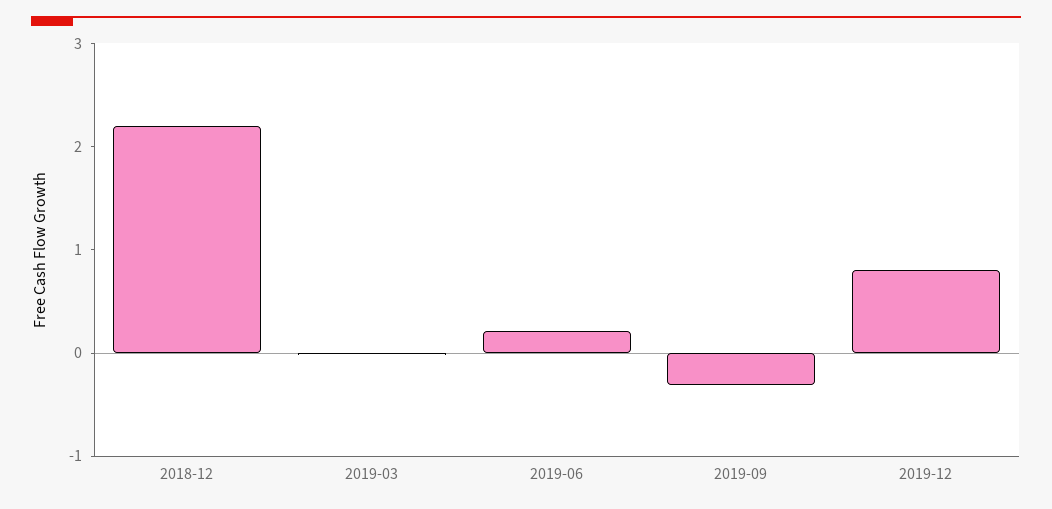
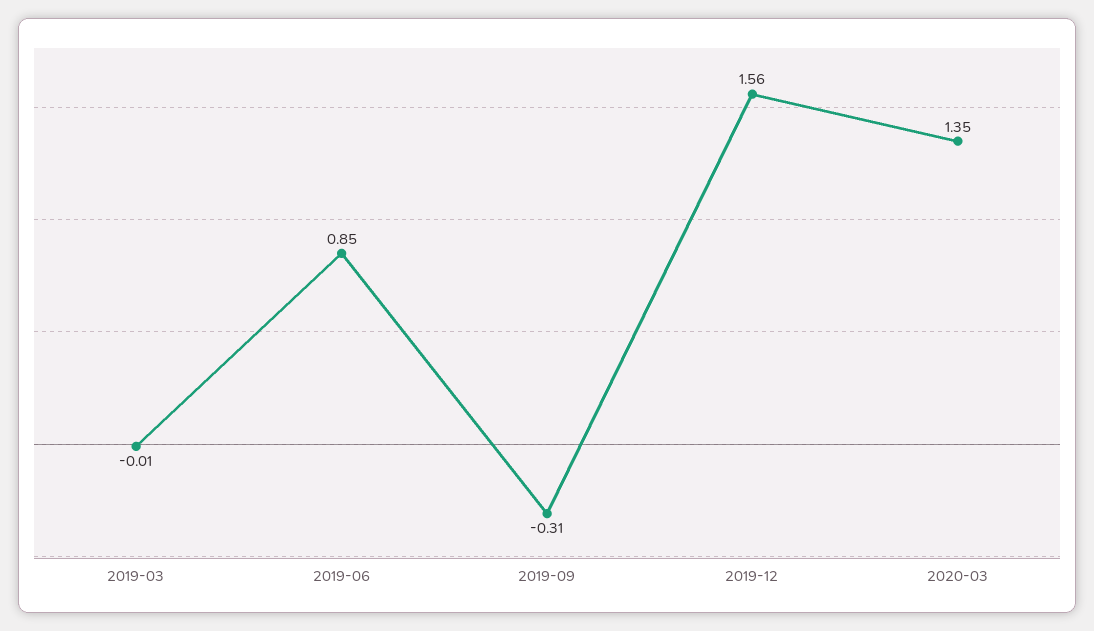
2018-12: 2.2 -> none
2019-06: 0.2 -> 0.85
2019-12: 0.8 -> 1.56
2020-03: none -> 1.35

